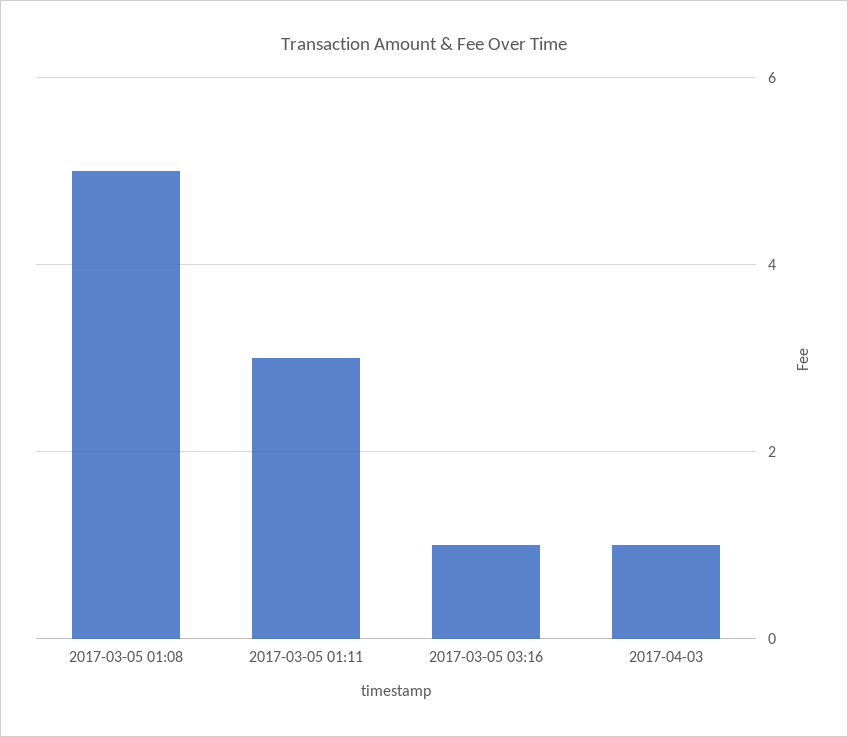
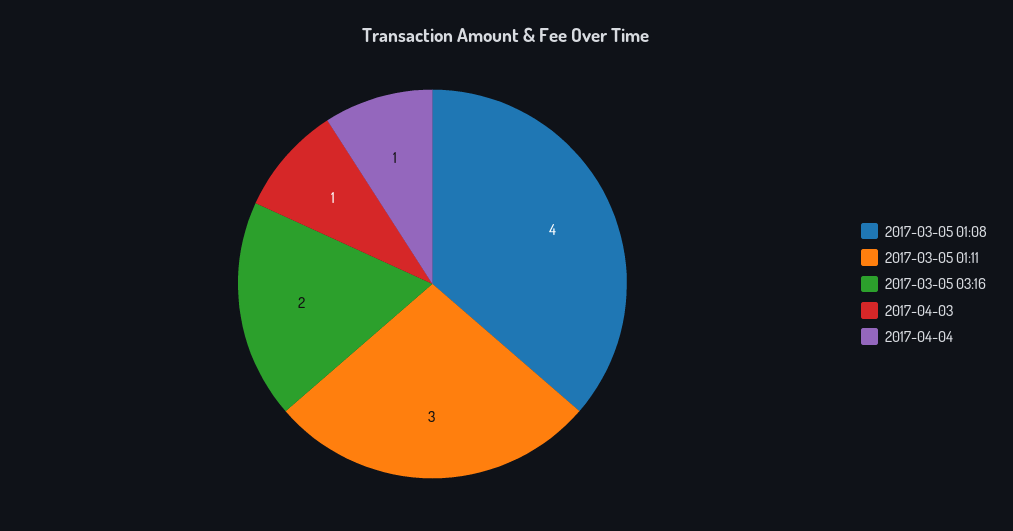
2017-03-05 01:08: 5 -> 4
2017-03-05 03:16: 1 -> 2
2017-04-04: none -> 1

